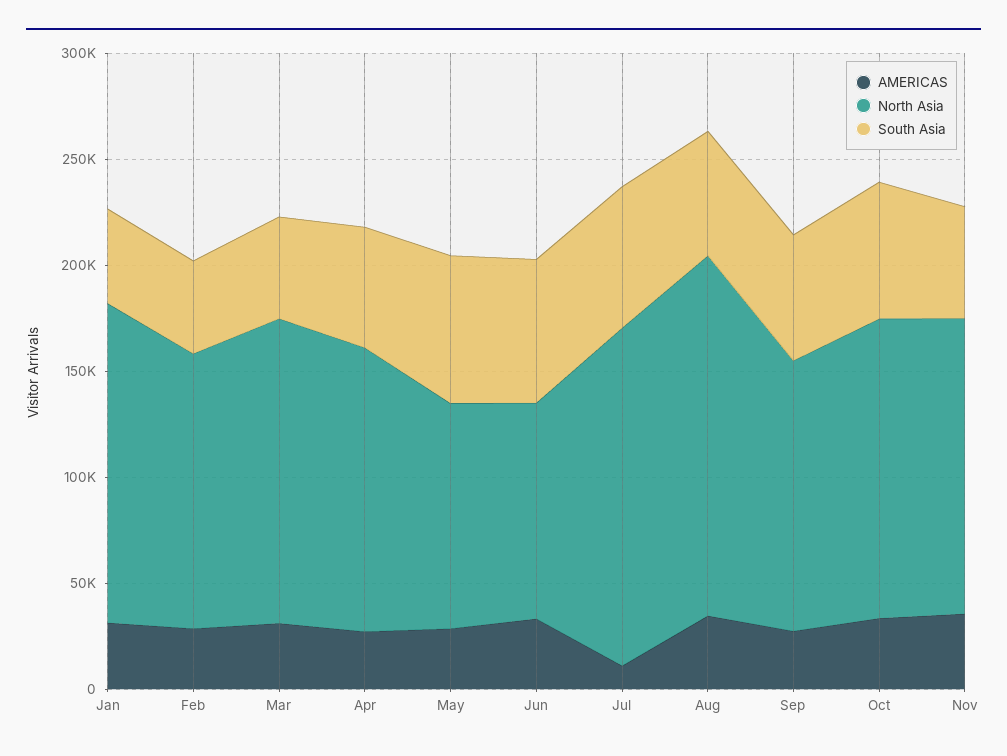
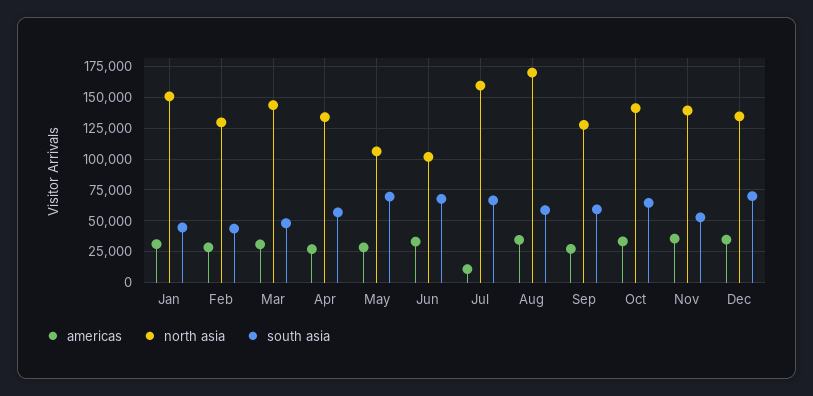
AMERICAS, Dec: none -> 35000
North Asia, Dec: none -> 135000
South Asia, Dec: none -> 70000

